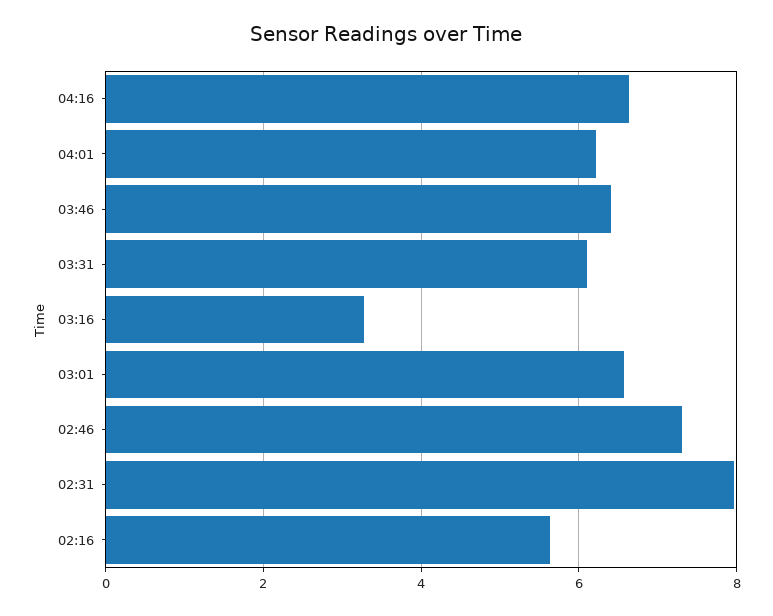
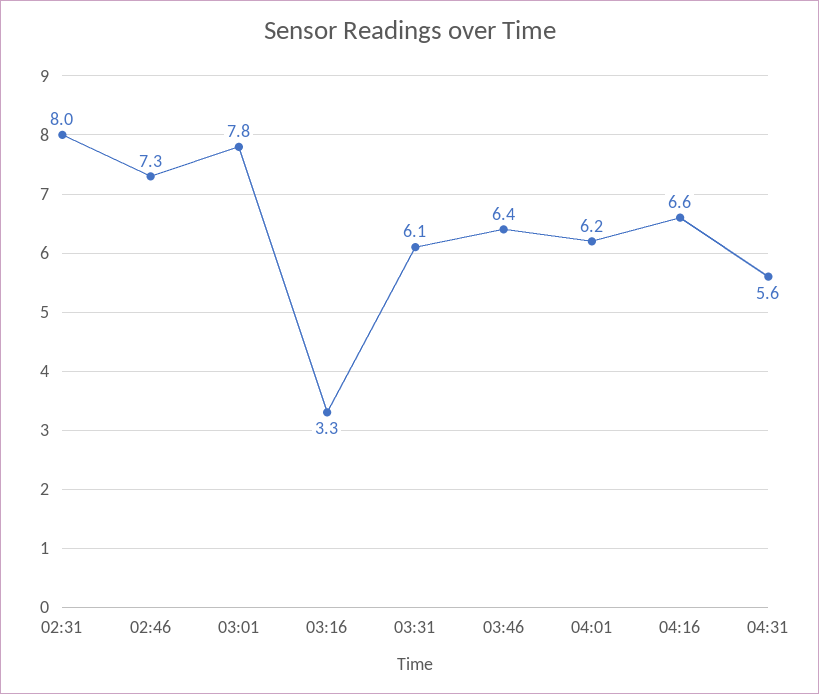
03:01: 6.6 -> 7.8
02:16: 5.6 -> none
04:31: none -> 5.6

